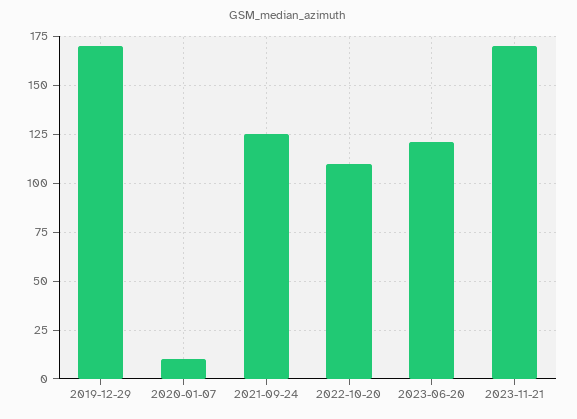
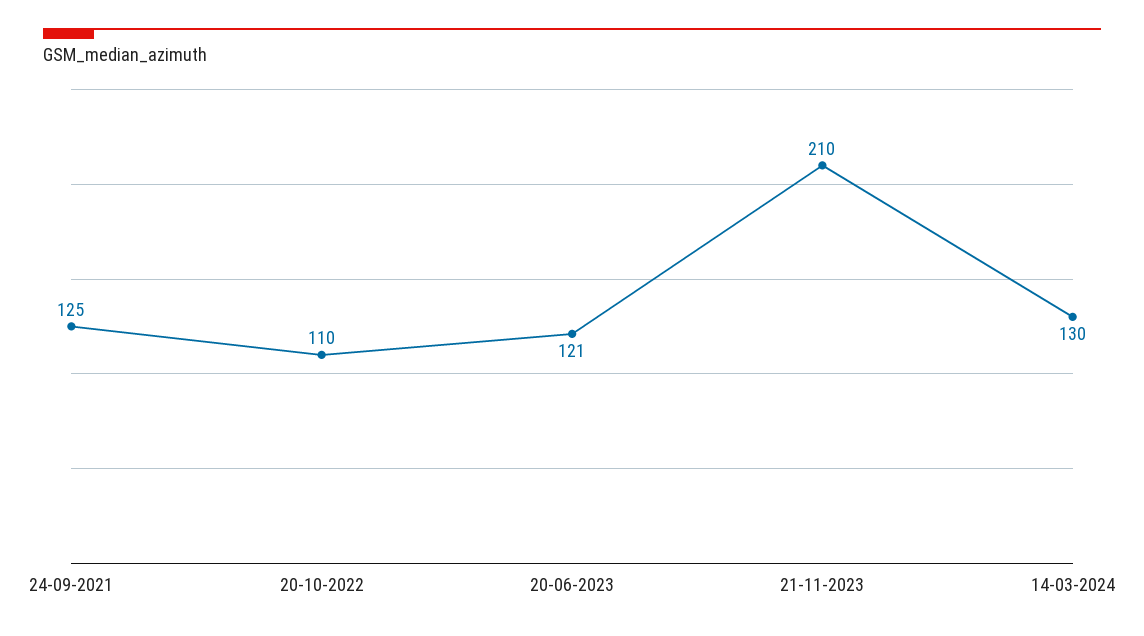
2019-12-29: 170 -> none
2020-01-07: 10 -> none
2023-11-21: 170 -> 210
14-03-2024: none -> 130

